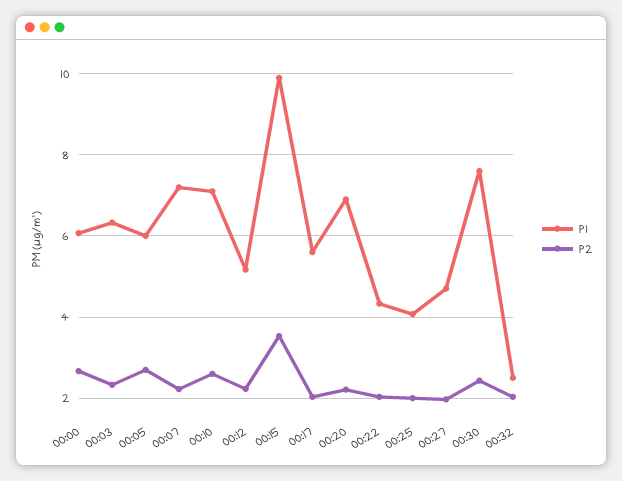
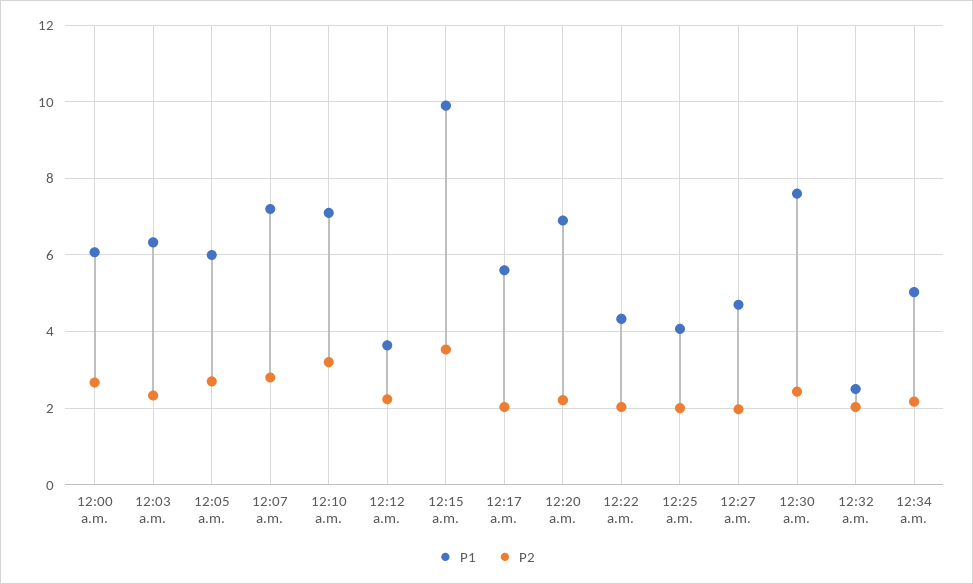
P2, 00:07: 2.2 -> 2.8
P2, 00:10: 2.6 -> 3.2
P1, 00:12: 5.2 -> 3.6
P1, 12:34 a.m.: none -> 5
P2, 12:34 a.m.: none -> 2.2

